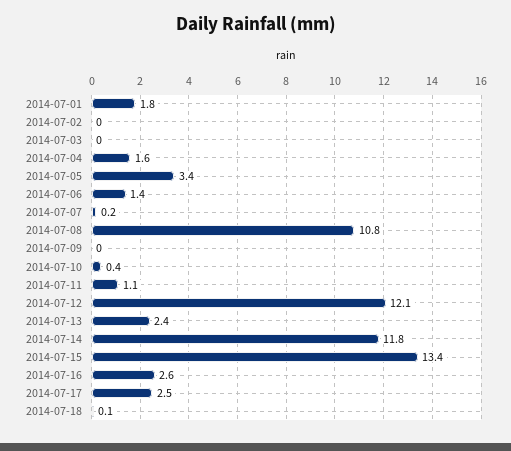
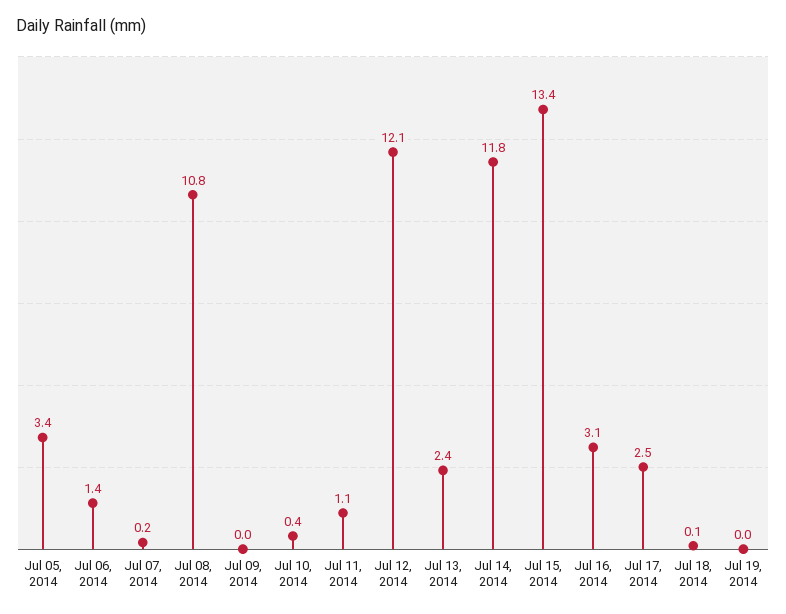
2014-07-01: 1.8 -> none
2014-07-02: 0 -> none
2014-07-03: 0 -> none
2014-07-04: 1.6 -> none
2014-07-16: 2.6 -> 3.1
Jul 19, 2014: none -> 0

